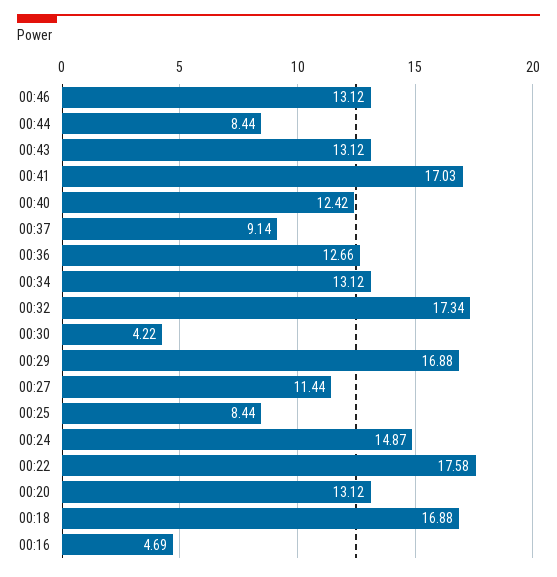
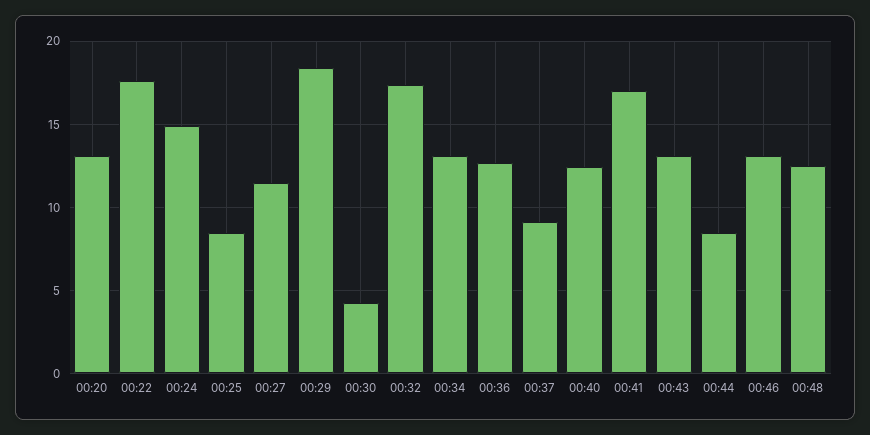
00:29: 16.88 -> 18.5
00:18: 16.88 -> none
00:16: 4.69 -> none
00:48: none -> 12.5

